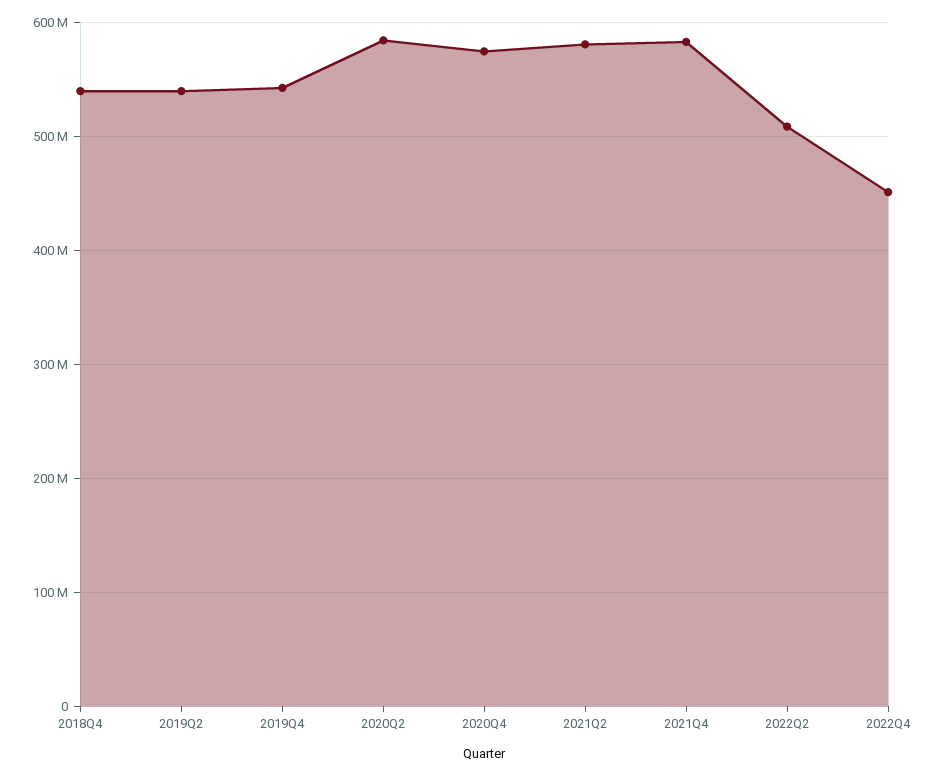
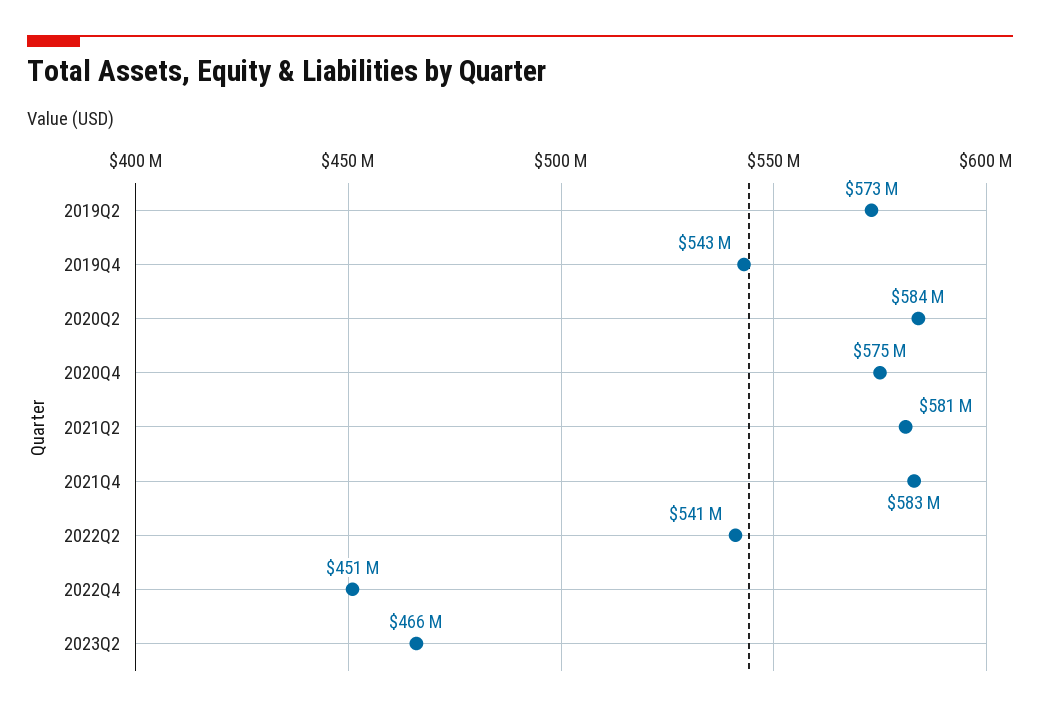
2018Q4: 540000000 -> none
2019Q2: 540000000 -> 573000000
2022Q2: 510000000 -> 541000000
2023Q2: none -> 466000000

